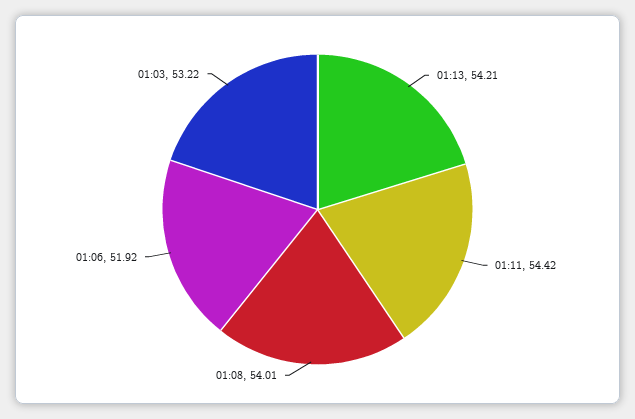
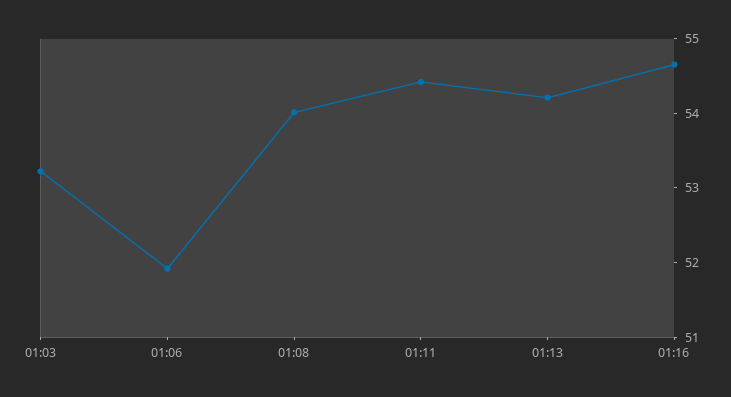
01:16: none -> 54.6

